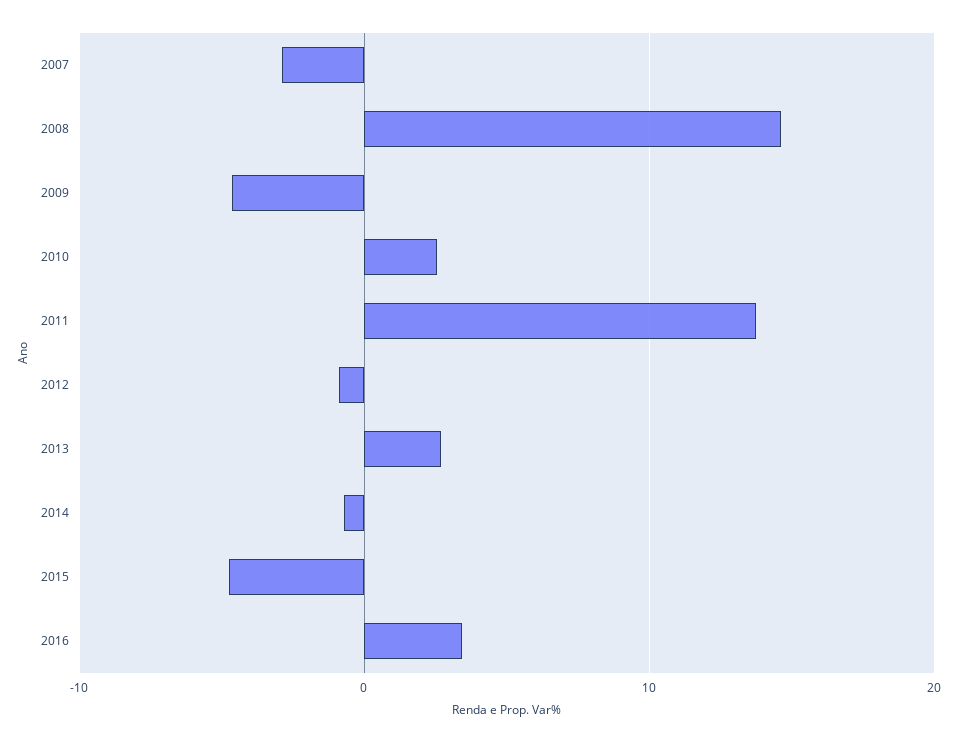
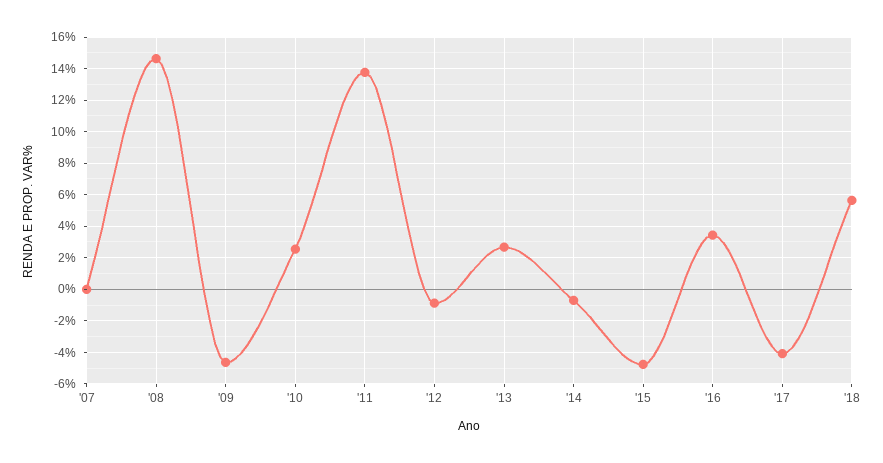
2007: -3 -> 0
'17: none -> -4
'18: none -> 5.5

